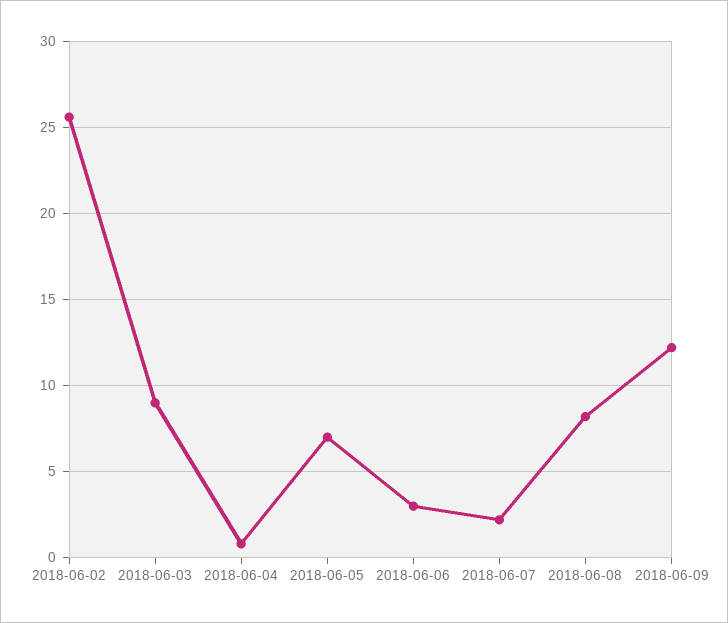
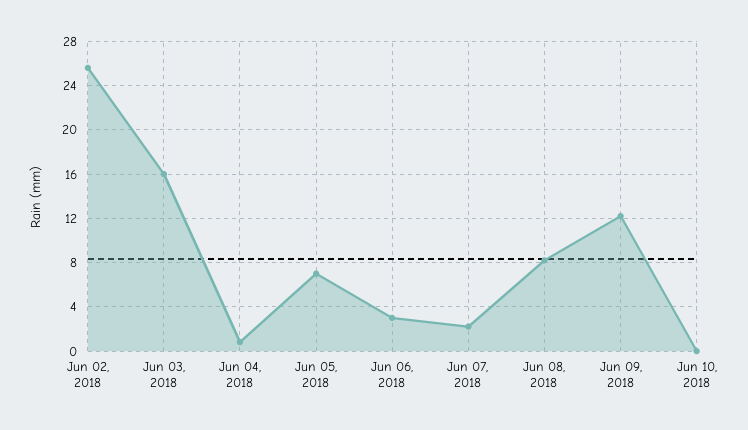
2018-06-03: 9 -> 16
Jun 10, 2018: none -> 0

